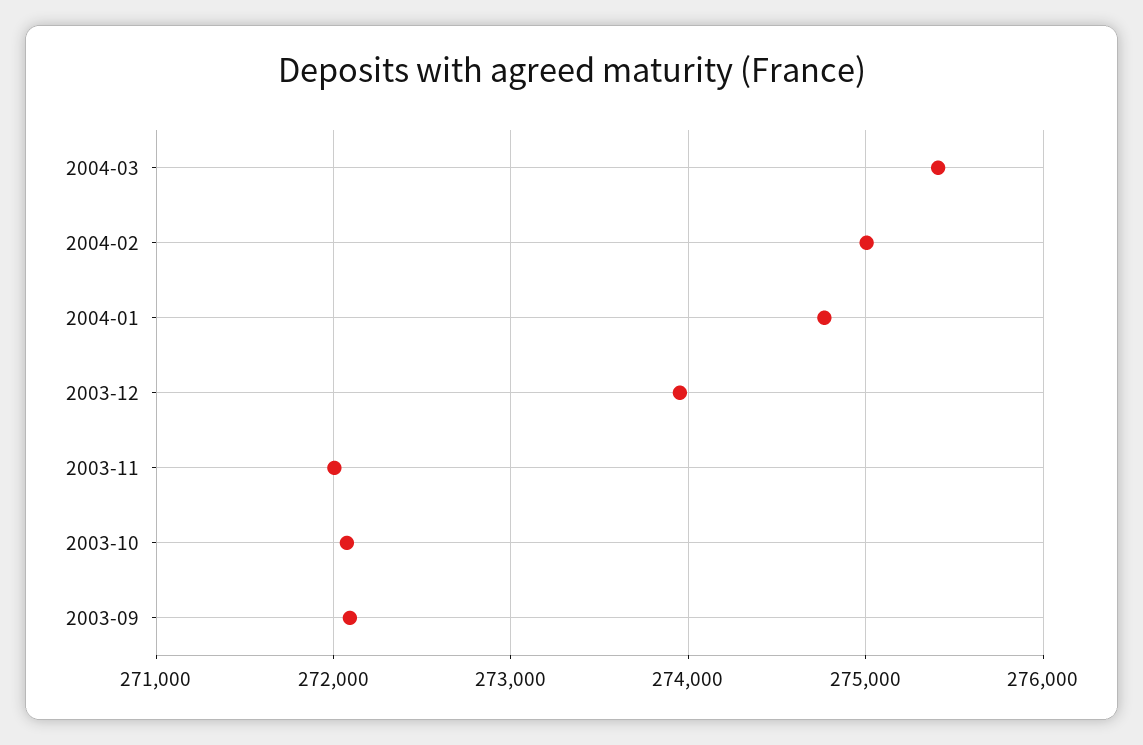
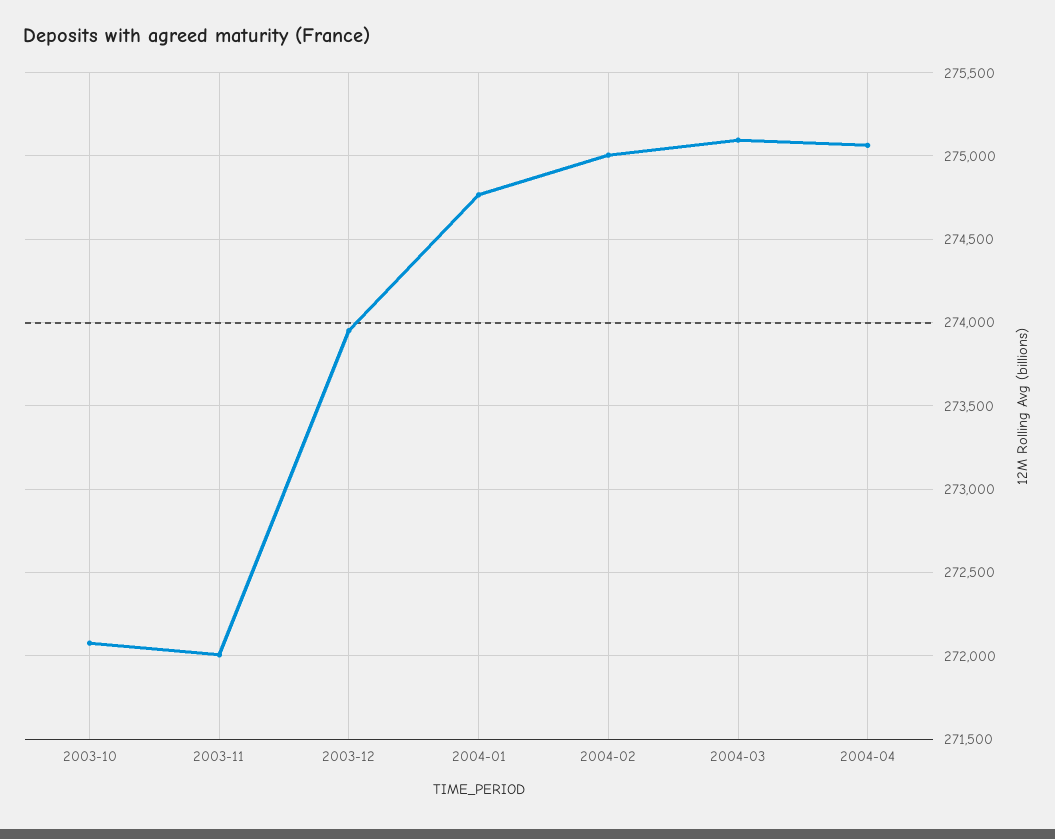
2004-03: 275400 -> 275100
2003-09: 272100 -> none
2004-04: none -> 275050

